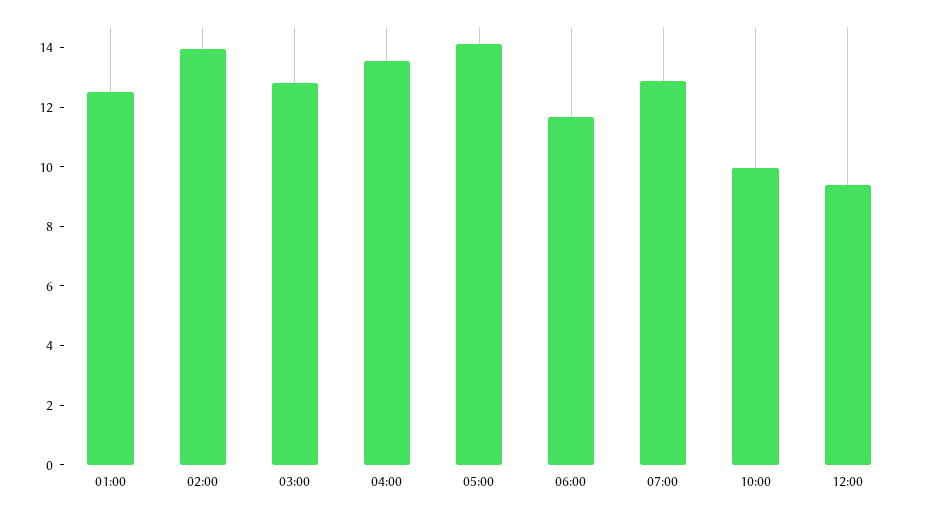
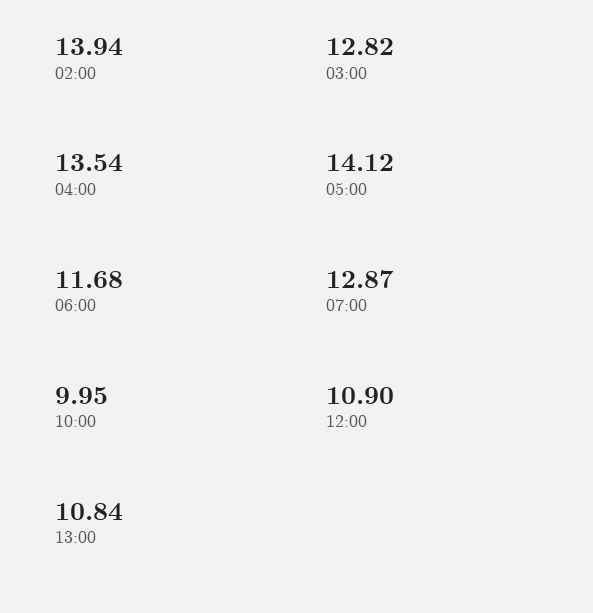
01:00: 12.5 -> none
12:00: 9.5 -> 10.9
13:00: none -> 10.84

